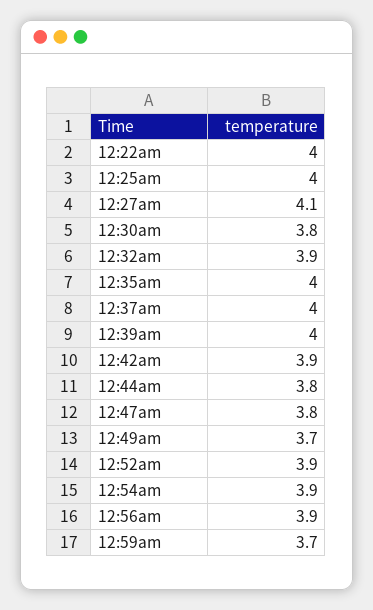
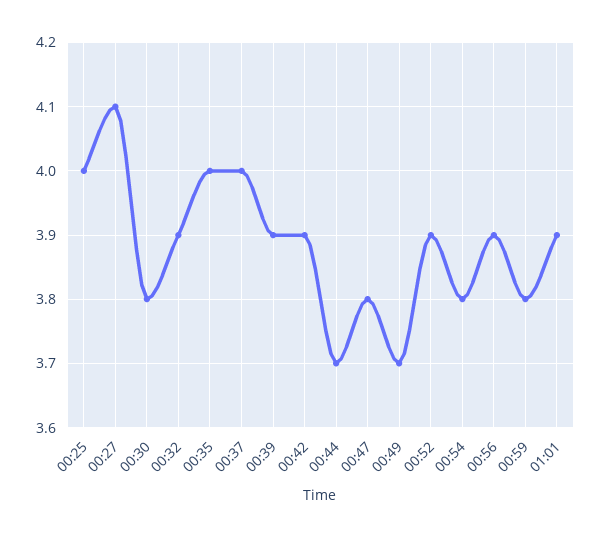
12:22am: 4 -> none
12:39am: 4 -> 3.9
12:44am: 3.8 -> 3.7
12:54am: 3.9 -> 3.8
12:59am: 3.7 -> 3.8
01:01: none -> 3.9

